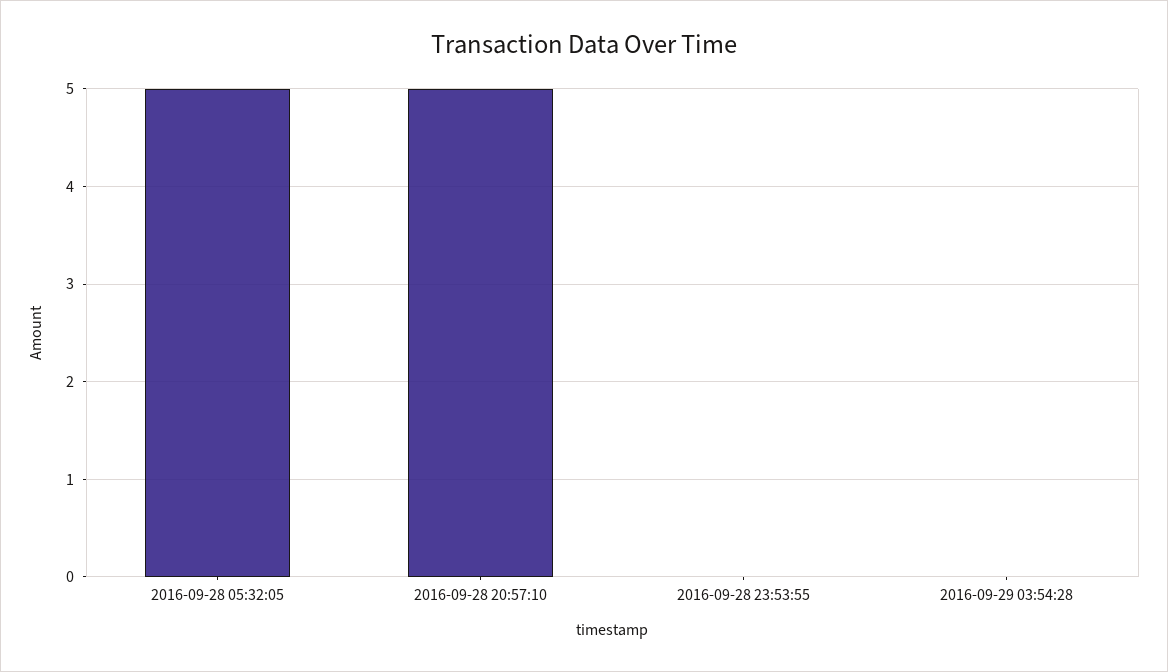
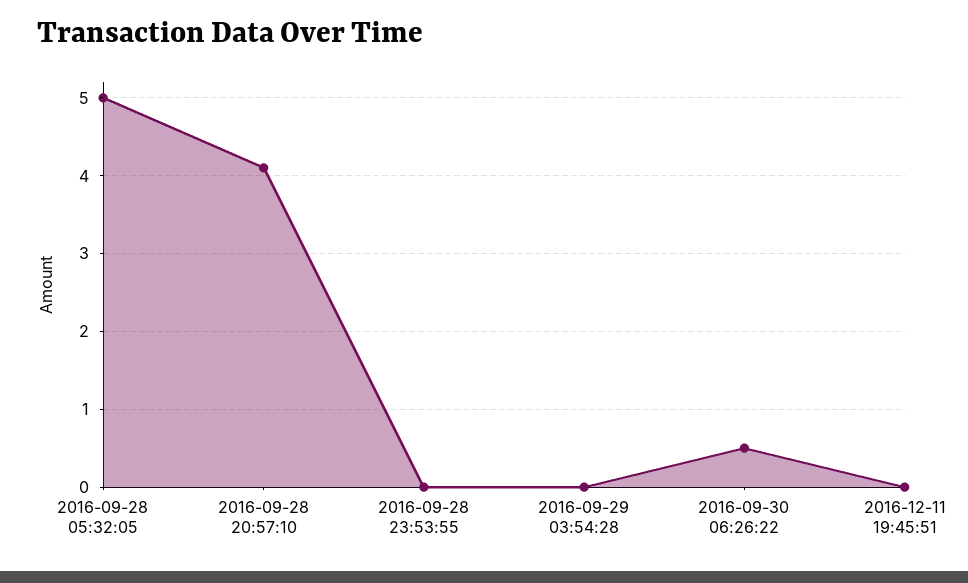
2016-09-28 20:57:10: 5 -> 4.1
2016-09-30 06:26:22: none -> 0.5
2016-12-11 19:45:51: none -> 0

